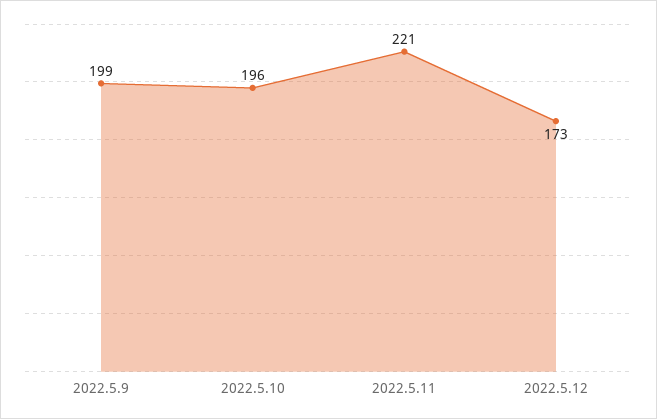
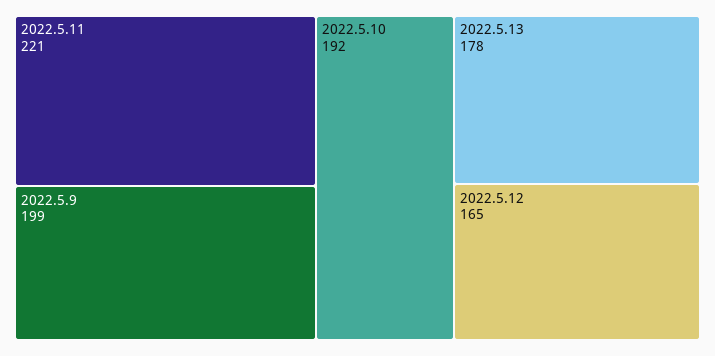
2022.5.10: 196 -> 192
2022.5.12: 173 -> 165
2022.5.13: none -> 178

